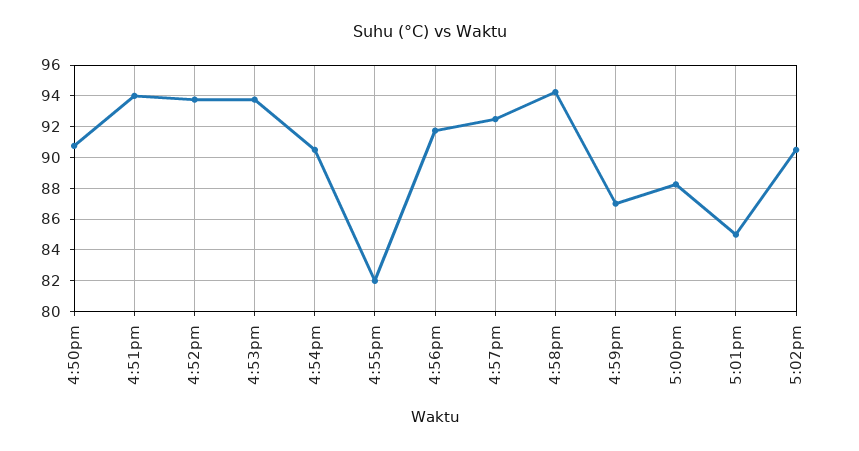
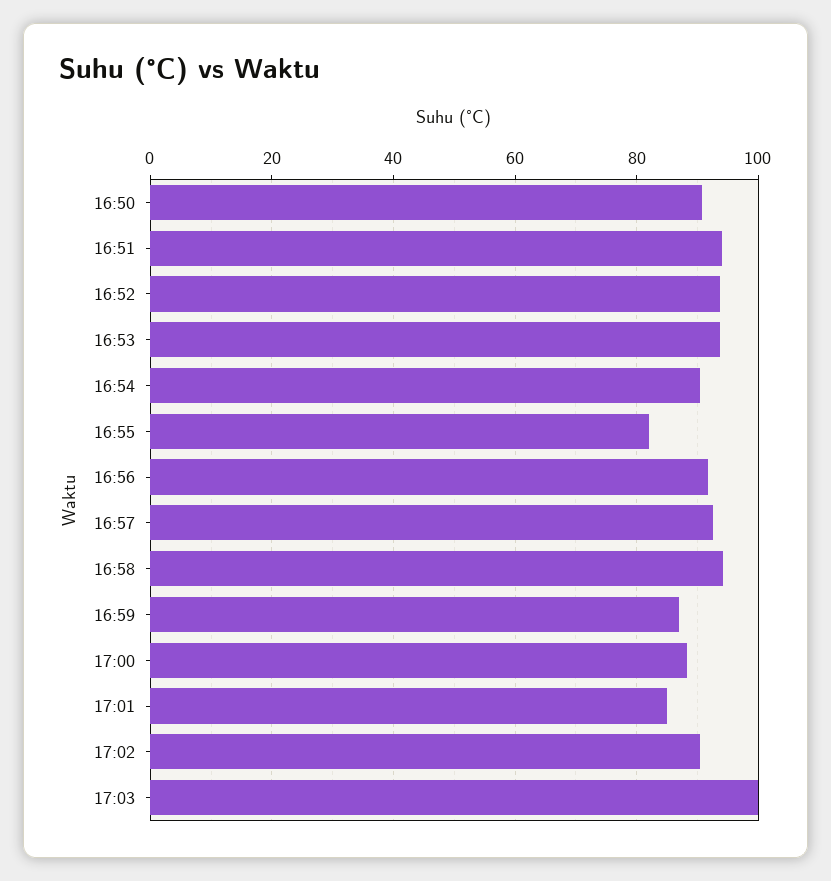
17:03: none -> 100

